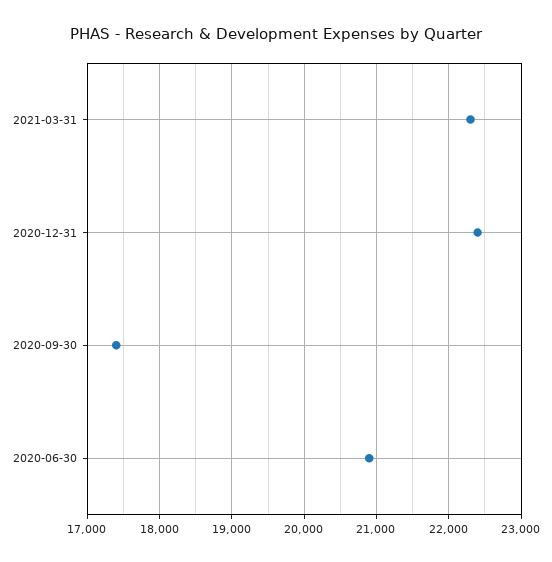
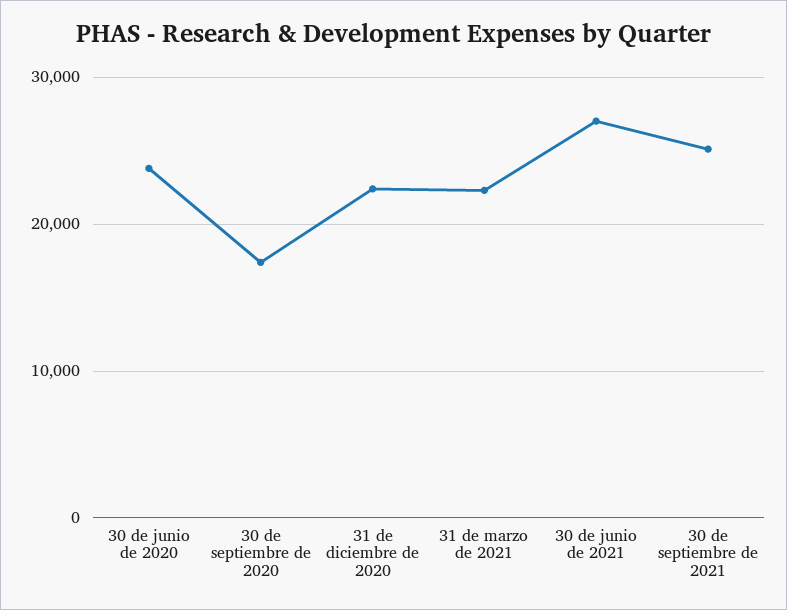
2020-06-30: 20900 -> 24000
30 de junio de 2021: none -> 27000
30 de septiembre de 2021: none -> 25000

